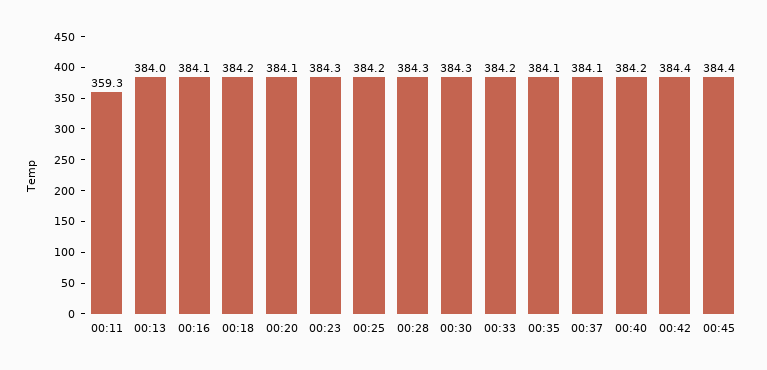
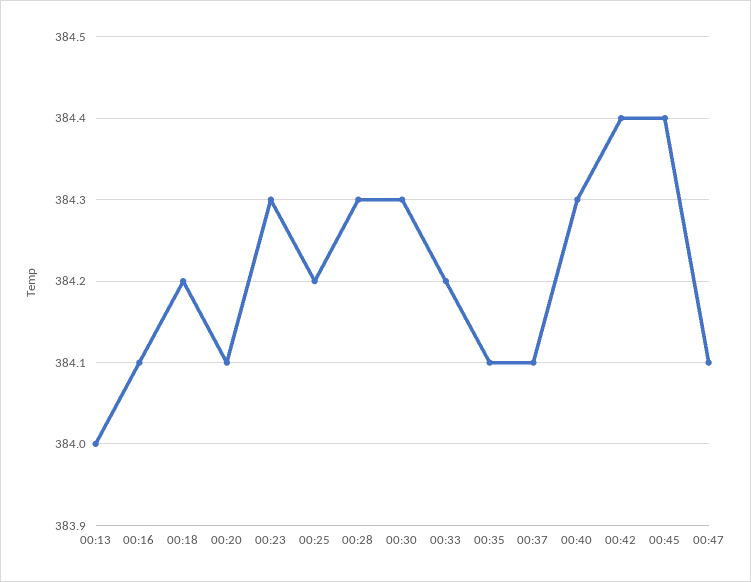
00:11: 359.3 -> none
00:40: 384.2 -> 384.3
00:47: none -> 384.1

